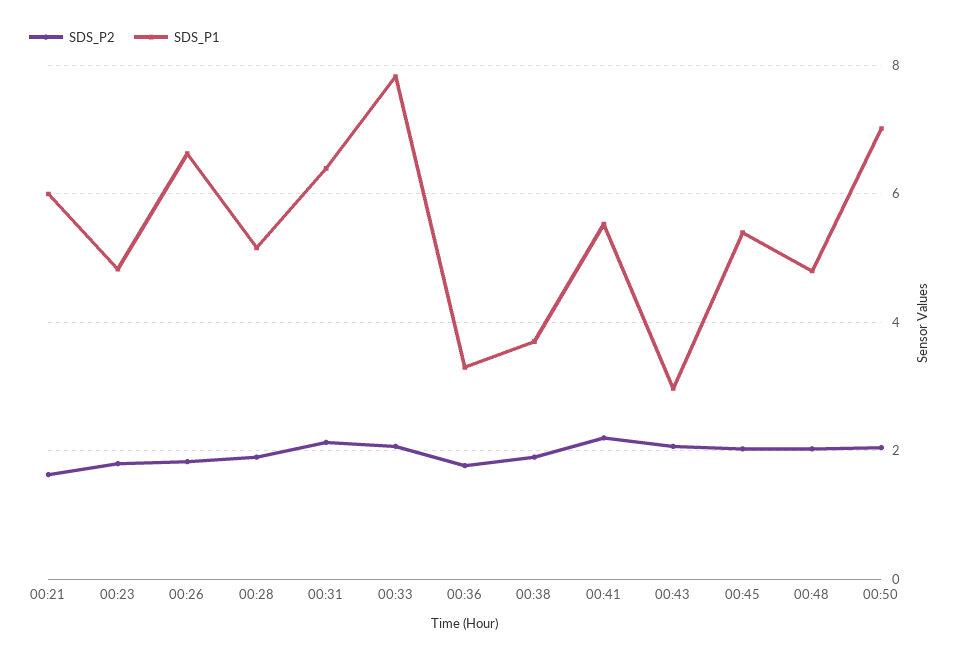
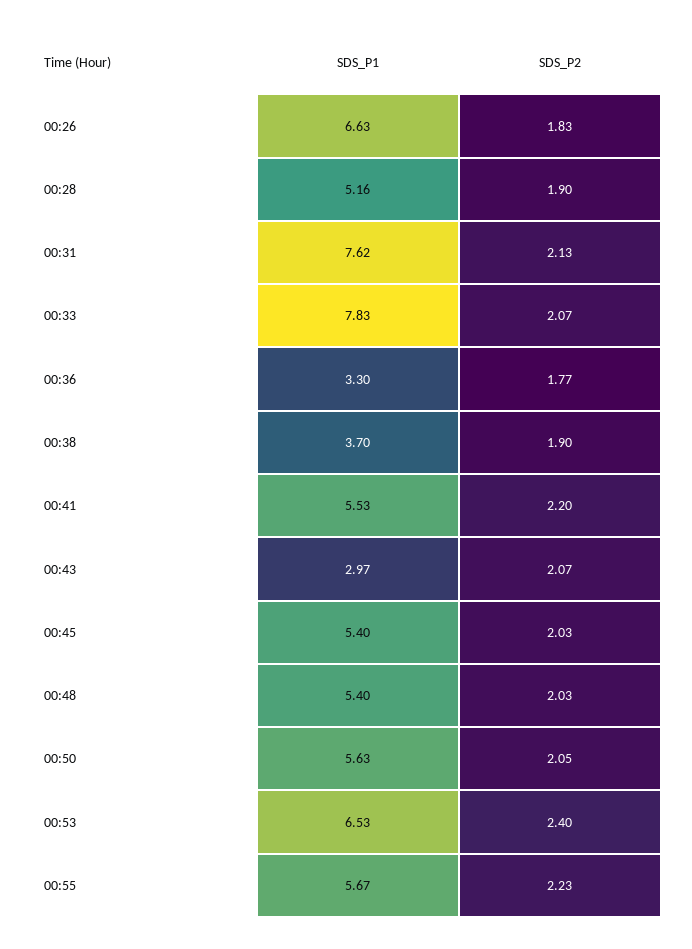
SDS_P2, 00:21: 1.6 -> none
SDS_P1, 00:21: 6 -> none
SDS_P2, 00:23: 1.8 -> none
SDS_P1, 00:23: 4.8 -> none
SDS_P1, 00:31: 6.4 -> 7.62
SDS_P1, 00:48: 4.8 -> 5.4
SDS_P1, 00:50: 7 -> 5.63
SDS_P1, 00:53: none -> 6.53
SDS_P2, 00:53: none -> 2.4
SDS_P1, 00:55: none -> 5.67
SDS_P2, 00:55: none -> 2.23

